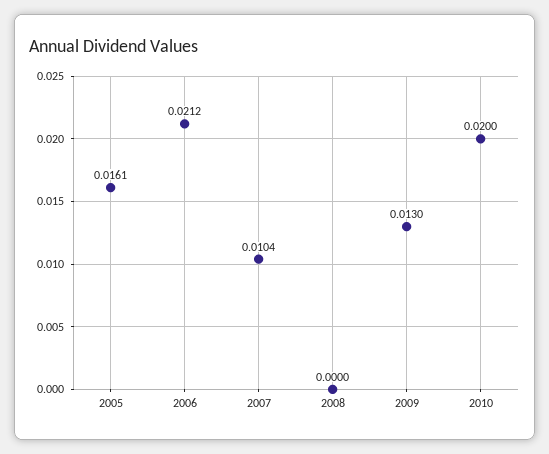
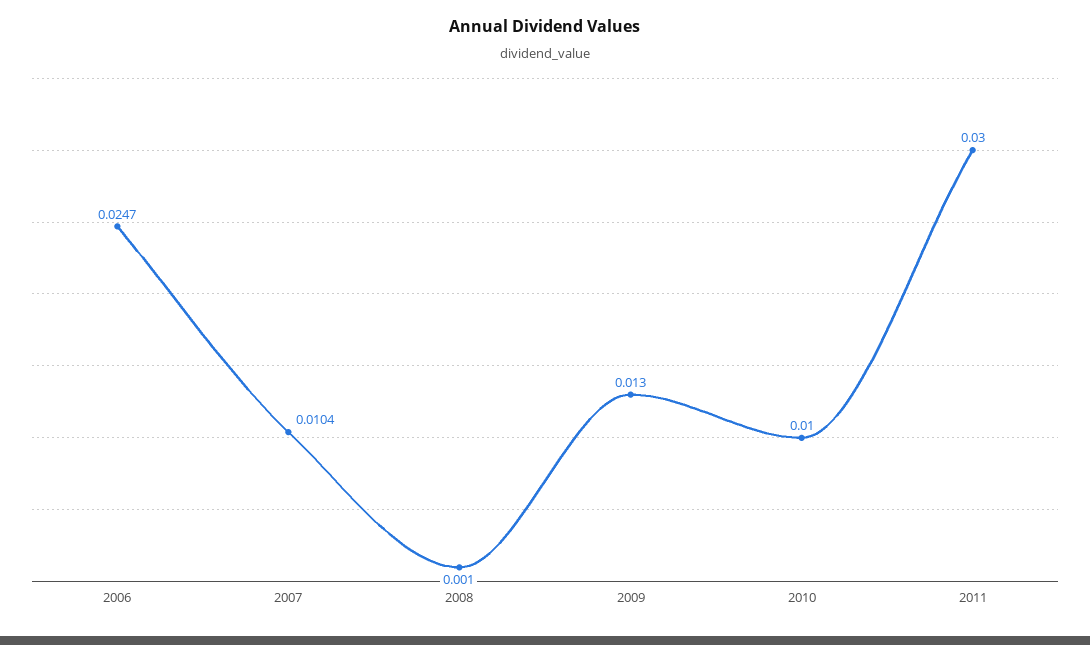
2005: 0.0161 -> none
2006: 0.0212 -> 0.0247
2008: 0 -> 0.001
2010: 0.02 -> 0.01
2011: none -> 0.03

